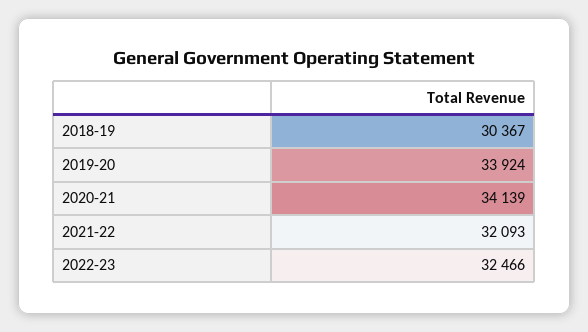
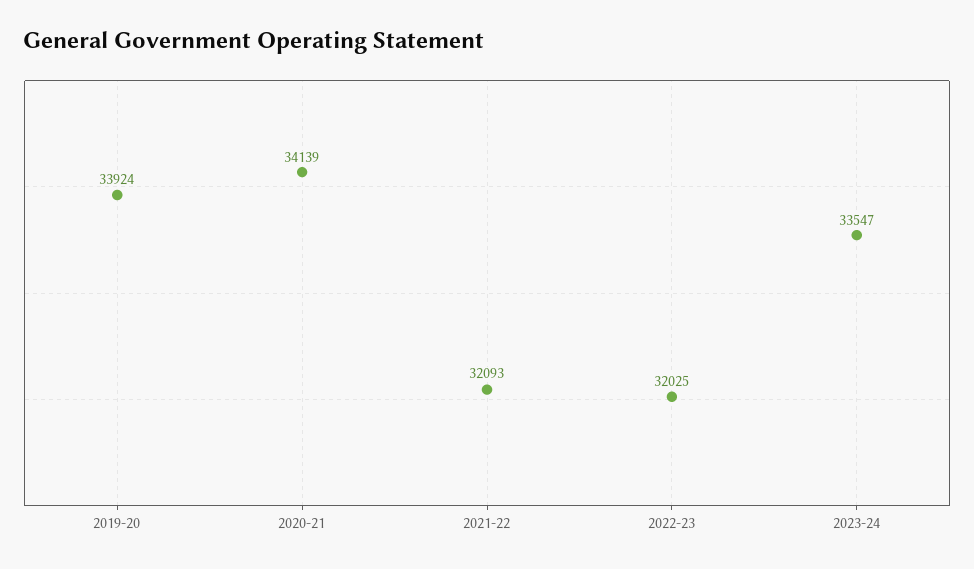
2018-19: 30367 -> none
2022-23: 32466 -> 32025
2023-24: none -> 33547

